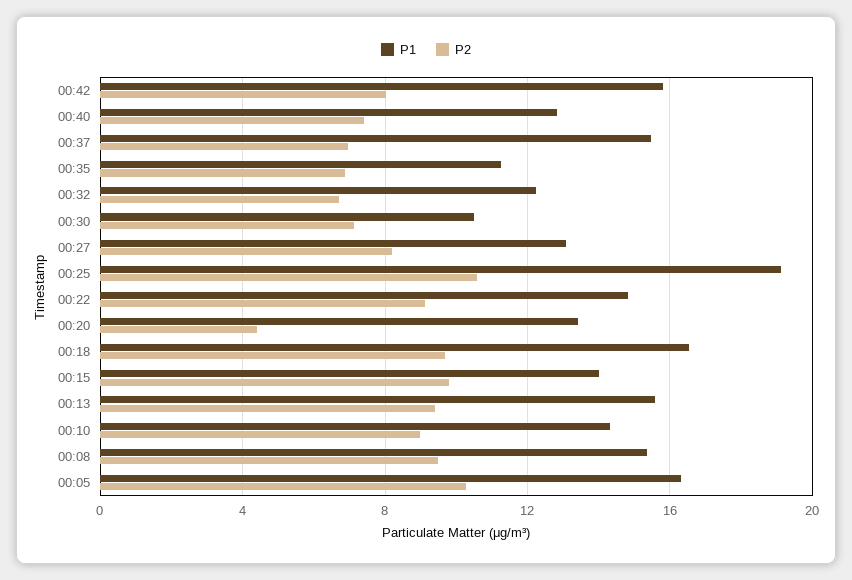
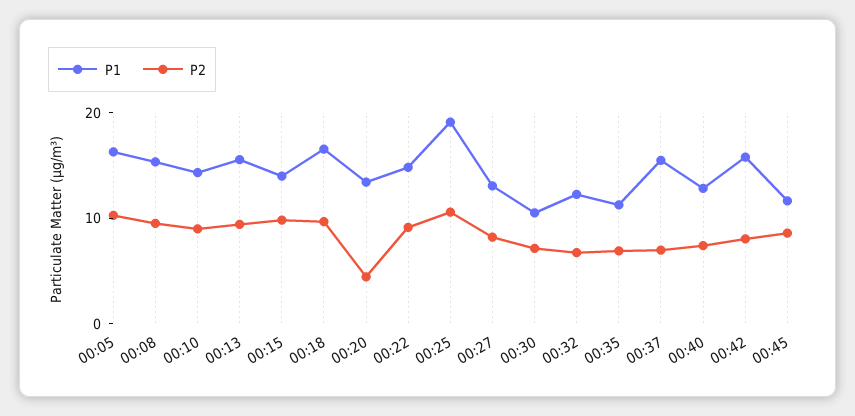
P1, 00:45: none -> 12
P2, 00:45: none -> 8

